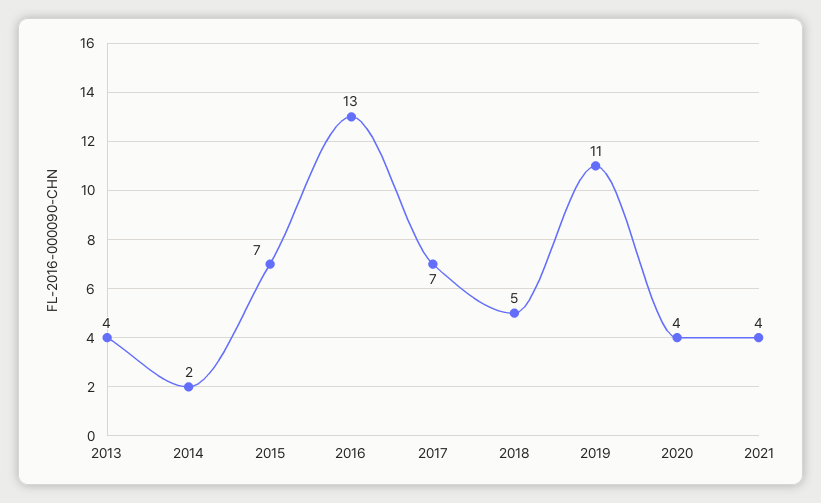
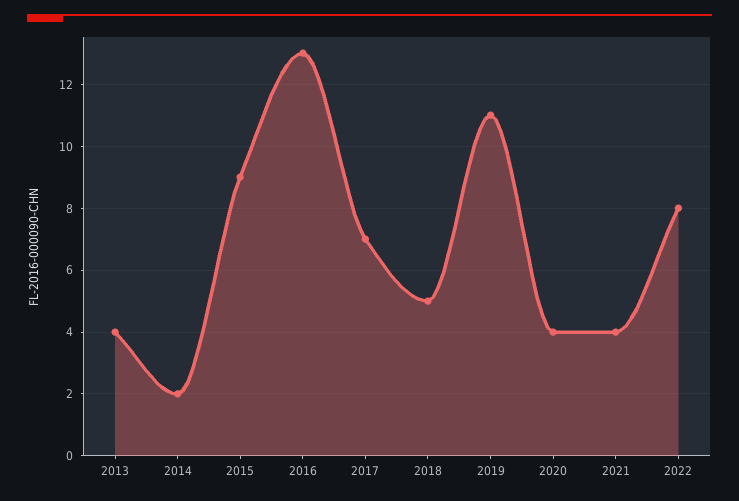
2015: 7 -> 9
2022: none -> 8

